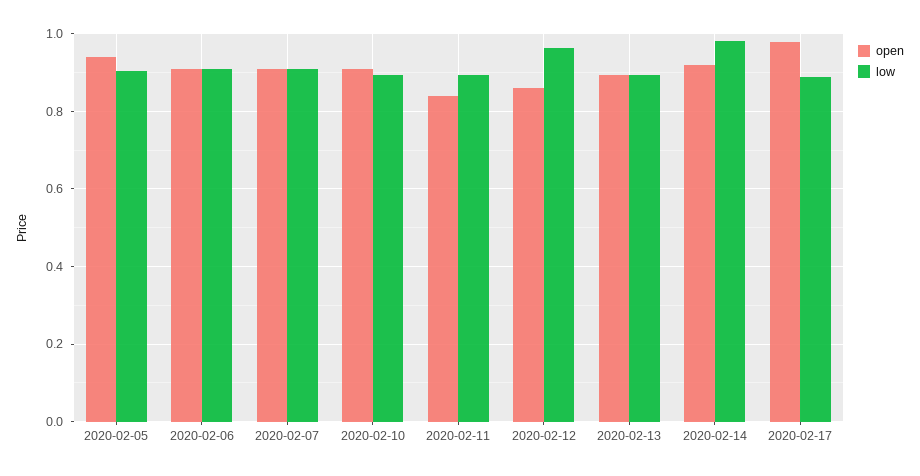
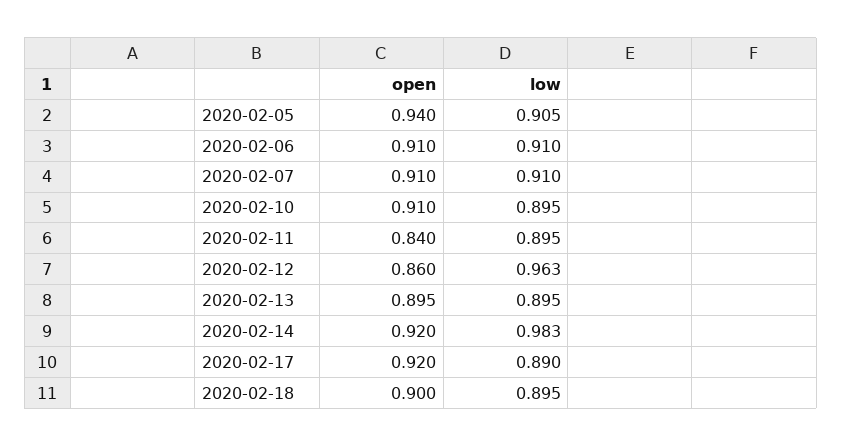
open, 2020-02-17: 0.98 -> 0.92
open, 2020-02-18: none -> 0.9
low, 2020-02-18: none -> 0.895

